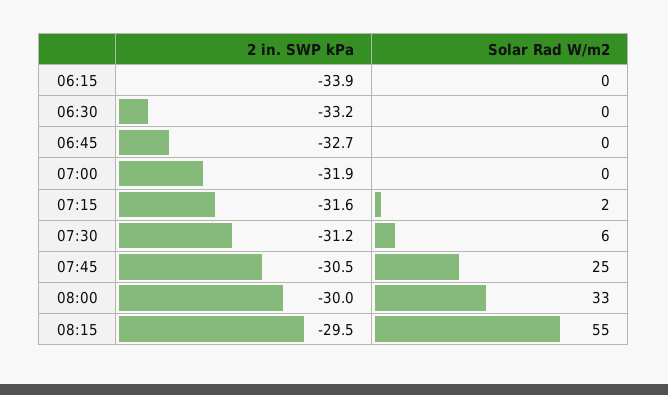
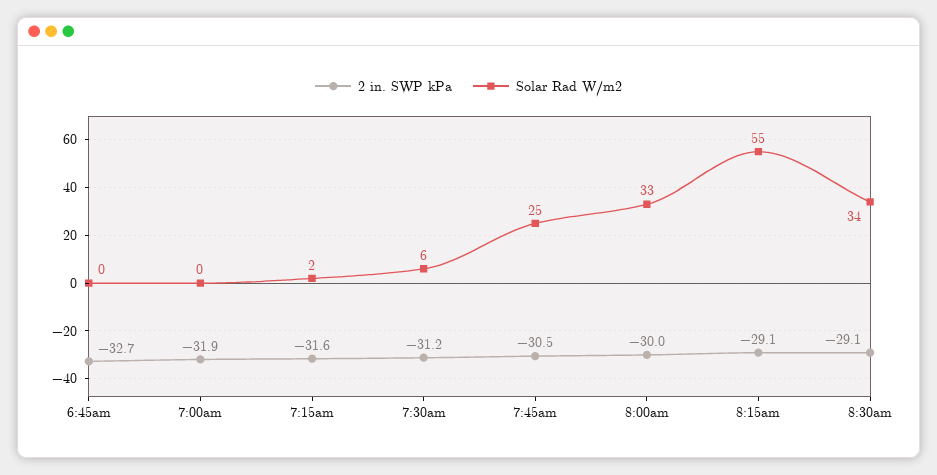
2 in. SWP kPa, 06:15: -33.9 -> none
Solar Rad W/m2, 06:15: 0 -> none
2 in. SWP kPa, 06:30: -33.2 -> none
Solar Rad W/m2, 06:30: 0 -> none
2 in. SWP kPa, 08:15: -29.5 -> -29.1
2 in. SWP kPa, 8:30am: none -> -29.1
Solar Rad W/m2, 8:30am: none -> 34

